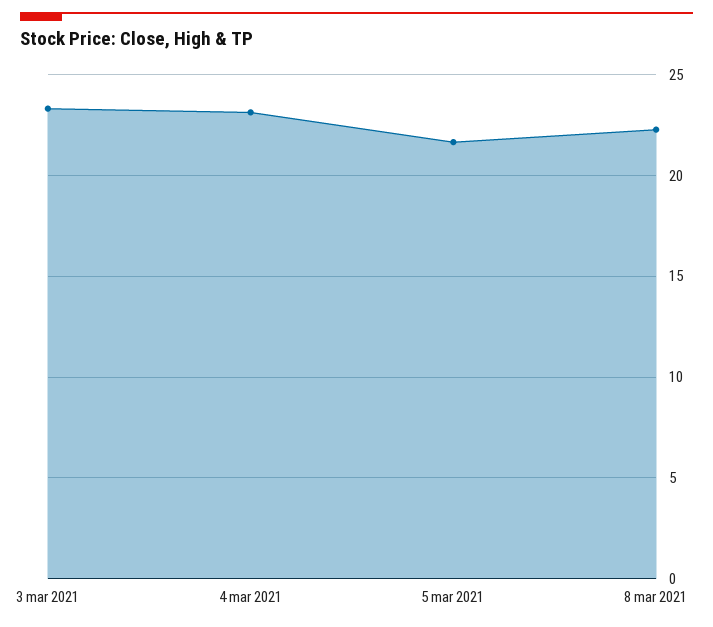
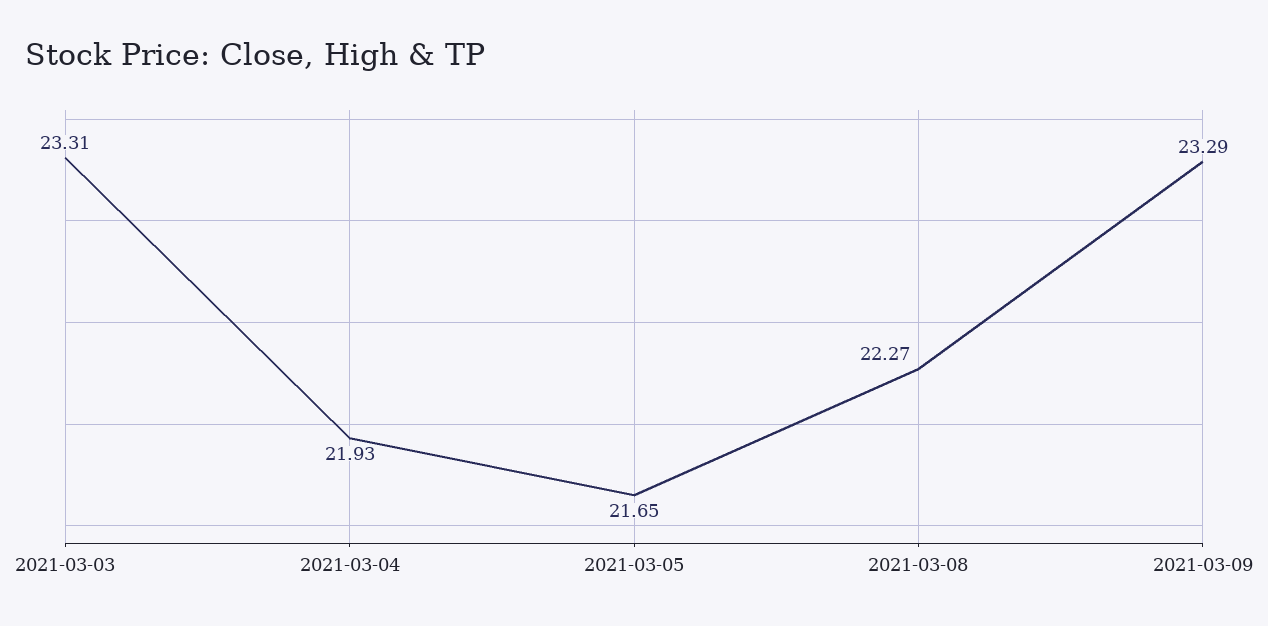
4 mar 2021: 23 -> 21.93
2021-03-09: none -> 23.29

